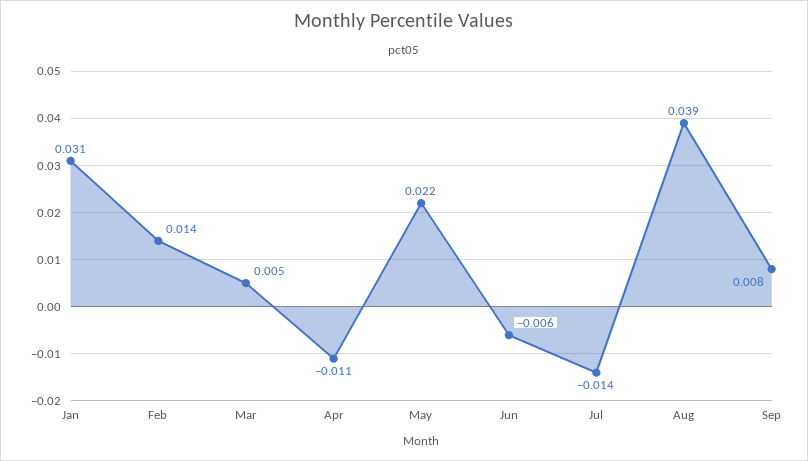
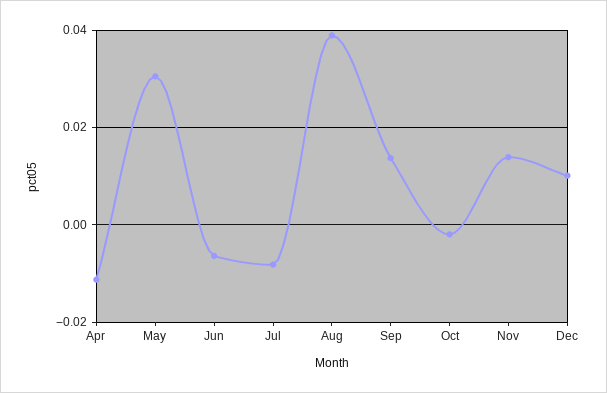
Jan: 0.031 -> none
Feb: 0.014 -> none
Mar: 0.005 -> none
May: 0.022 -> 0.03
Jul: -0.014 -> -0.008
Sep: 0.008 -> 0.014
Oct: none -> -0.002
Nov: none -> 0.014
Dec: none -> 0.01

